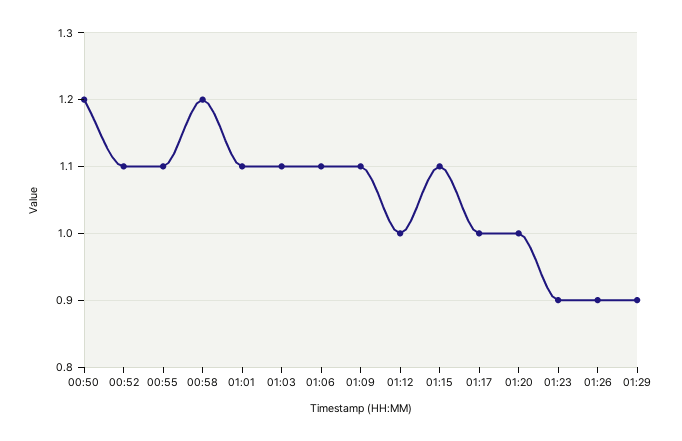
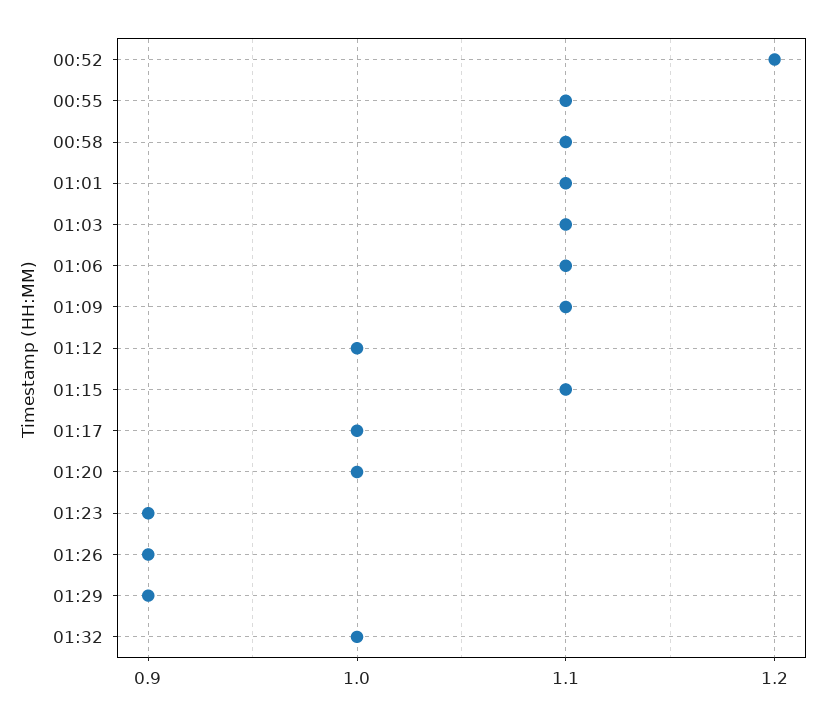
00:50: 1.2 -> none
00:52: 1.1 -> 1.2
00:58: 1.2 -> 1.1
01:32: none -> 1

